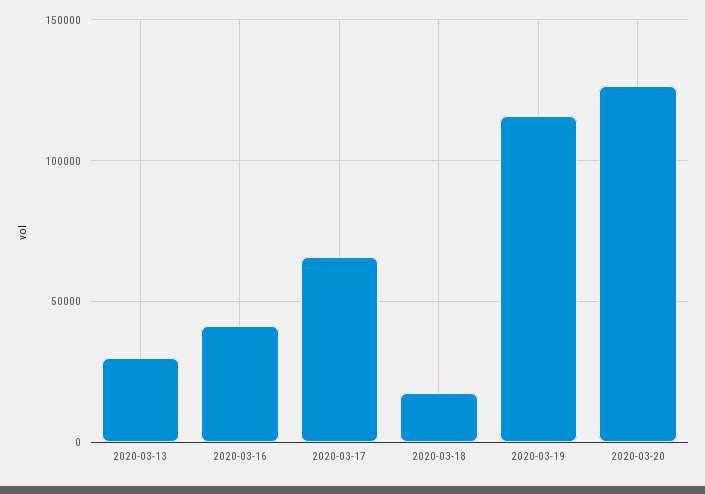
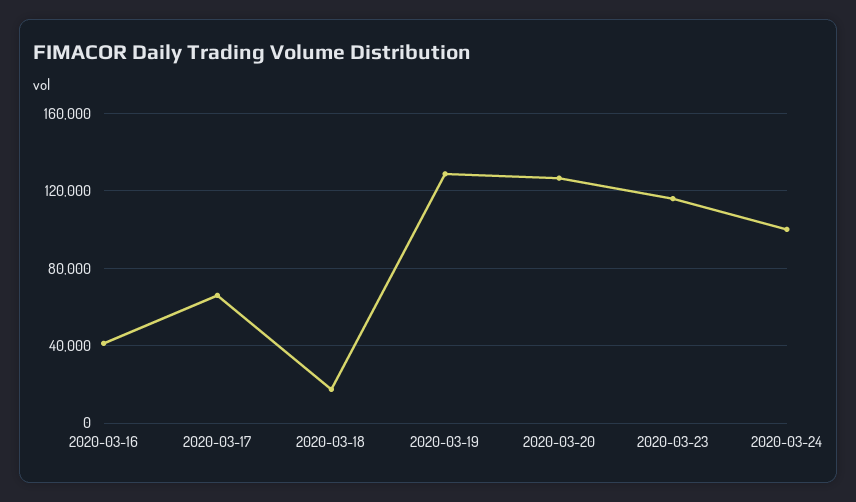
2020-03-13: 30000 -> none
2020-03-19: 115000 -> 130000
2020-03-23: none -> 115000
2020-03-24: none -> 100000

